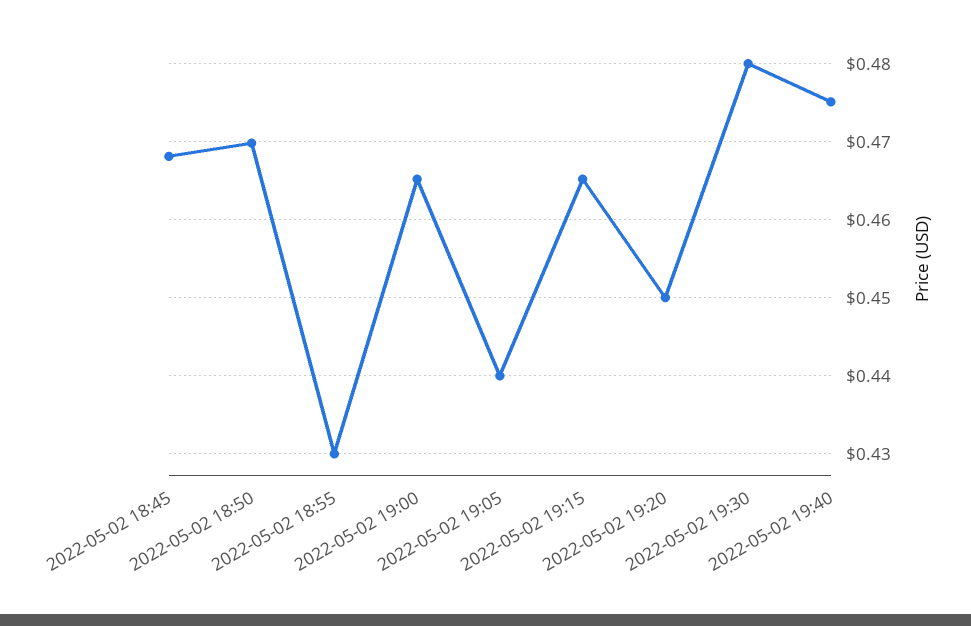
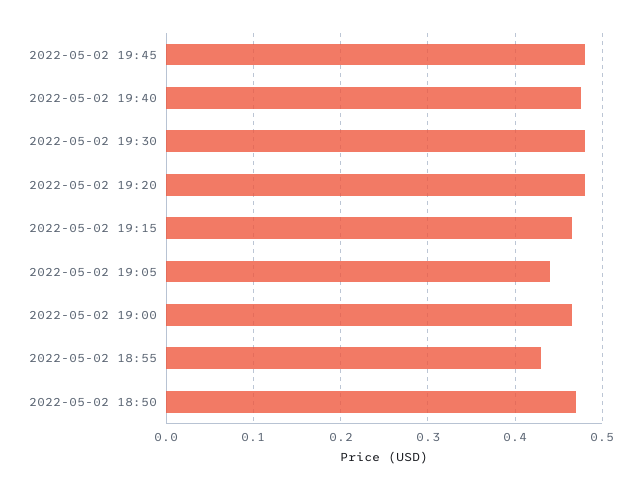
2022-05-02 18:45: 0.468 -> none
2022-05-02 19:20: 0.45 -> 0.48
2022-05-02 19:45: none -> 0.48

